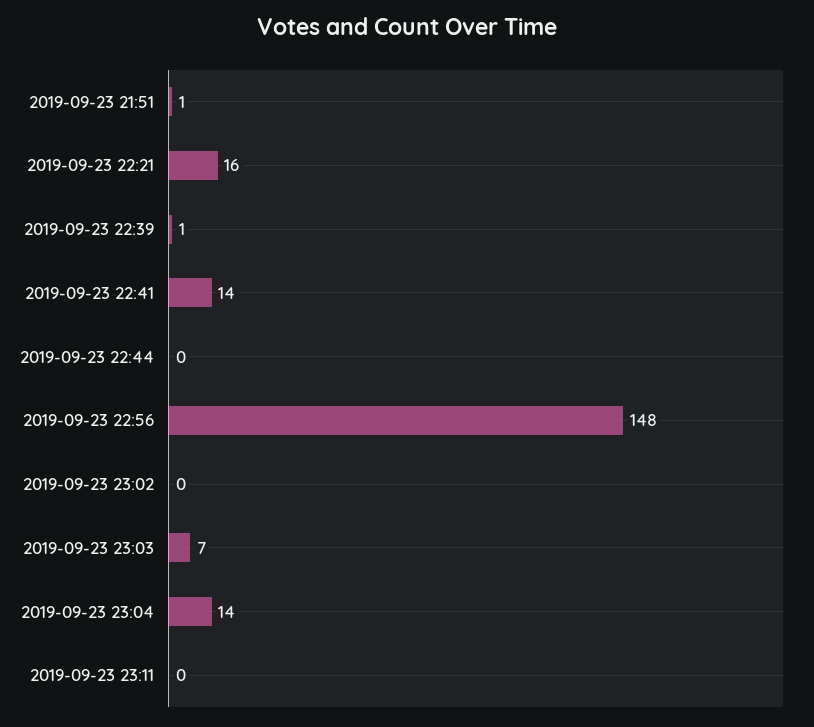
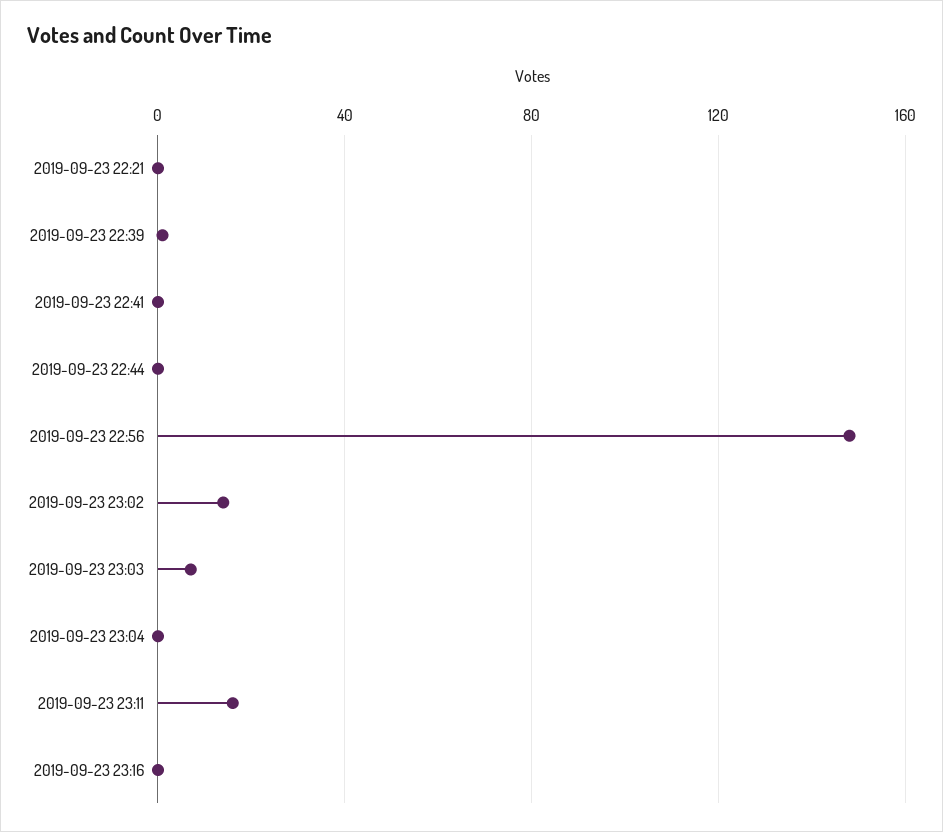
2019-09-23 21:51: 1 -> none
2019-09-23 22:21: 16 -> 0
2019-09-23 22:41: 14 -> 0
2019-09-23 23:02: 0 -> 15
2019-09-23 23:04: 14 -> 0
2019-09-23 23:11: 0 -> 15
2019-09-23 23:16: none -> 0

